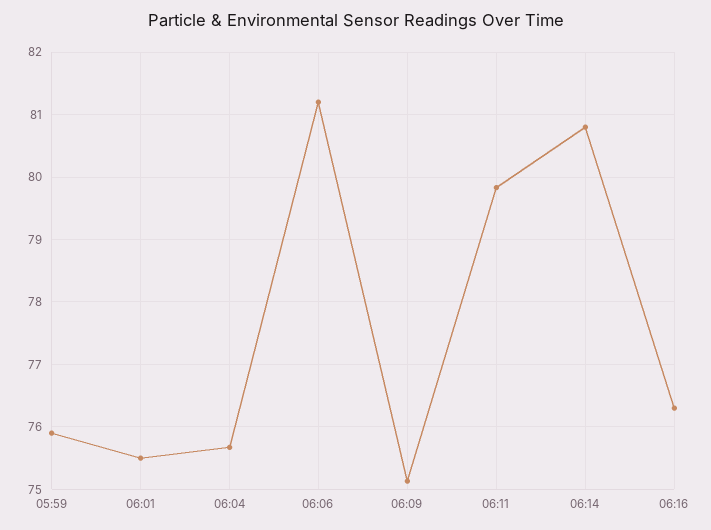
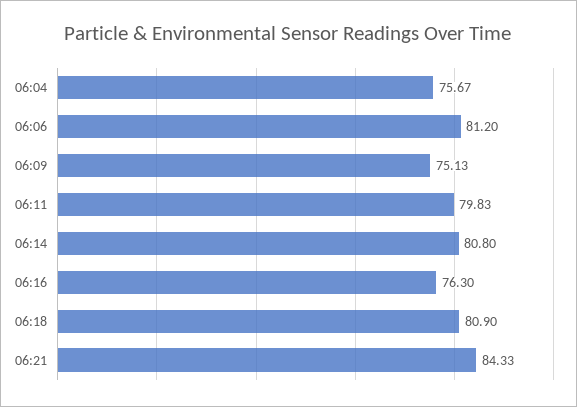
05:59: 75.9 -> none
06:01: 75.5 -> none
06:18: none -> 80.9
06:21: none -> 84.33

